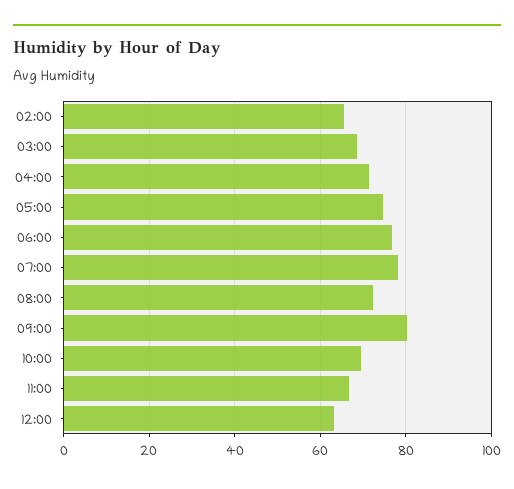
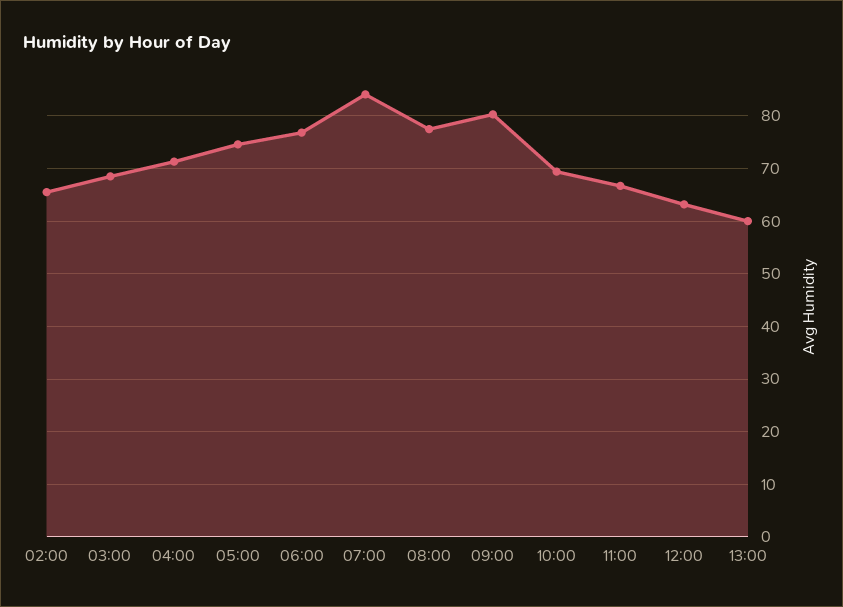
07:00: 78 -> 84
08:00: 72 -> 78
13:00: none -> 60

